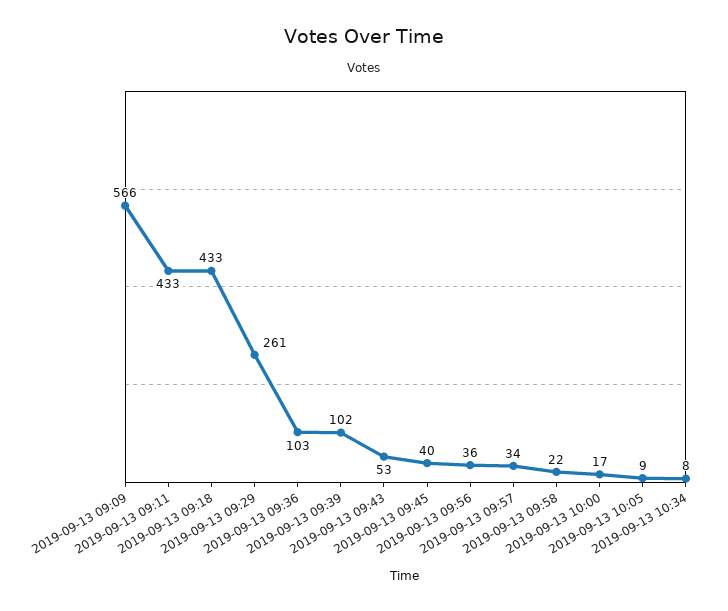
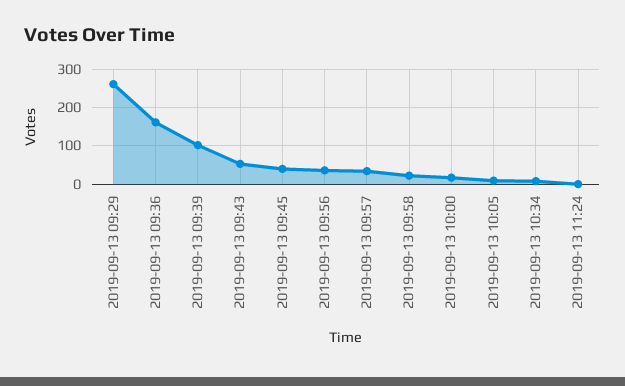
2019-09-13 09:09: 566 -> none
2019-09-13 09:11: 433 -> none
2019-09-13 09:18: 433 -> none
2019-09-13 09:36: 103 -> 160
2019-09-13 11:24: none -> 0

